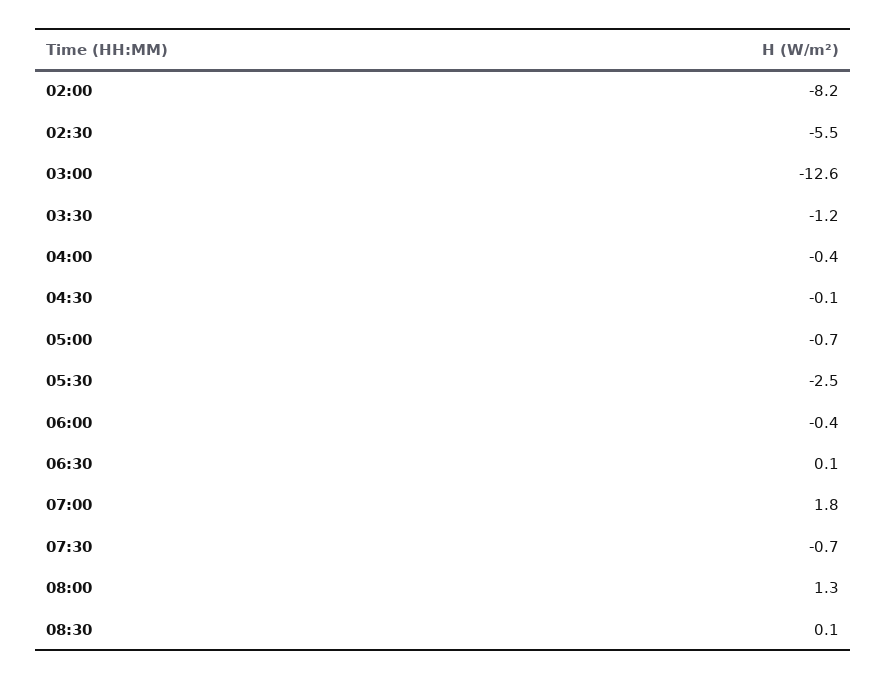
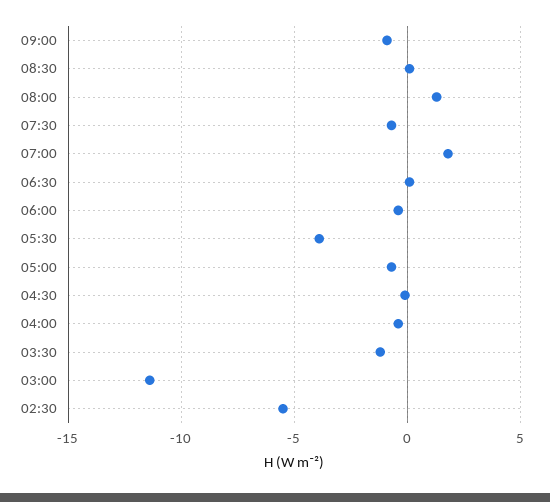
02:00: -8.2 -> none
03:00: -12.6 -> -11.5
05:30: -2.5 -> -4
09:00: none -> -1

